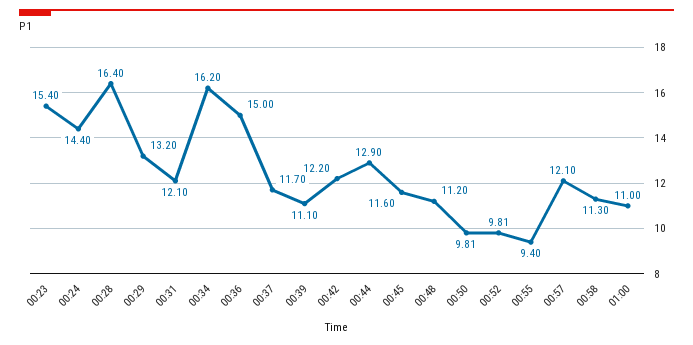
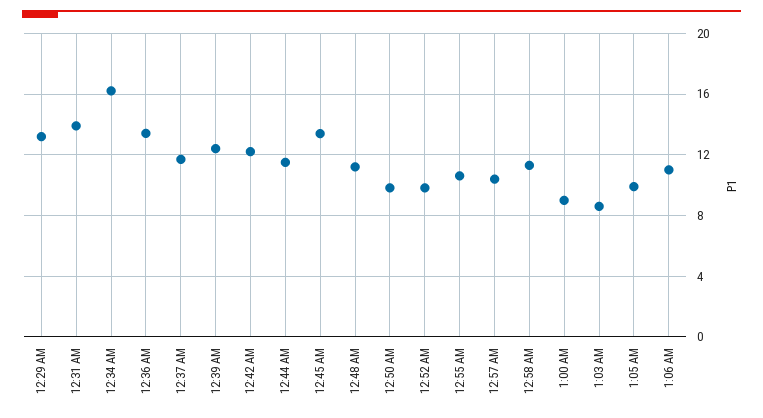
00:23: 15.4 -> none
00:24: 14.4 -> none
00:28: 16.4 -> none
00:31: 12.1 -> 14
00:36: 15 -> 13.5
00:39: 11.1 -> 12.5
00:44: 12.9 -> 11.5
00:45: 11.6 -> 13.5
00:55: 9.4 -> 10.5
00:57: 12.1 -> 10.5
01:00: 11 -> 9
1:03 AM: none -> 8.5
1:05 AM: none -> 10
1:06 AM: none -> 11

